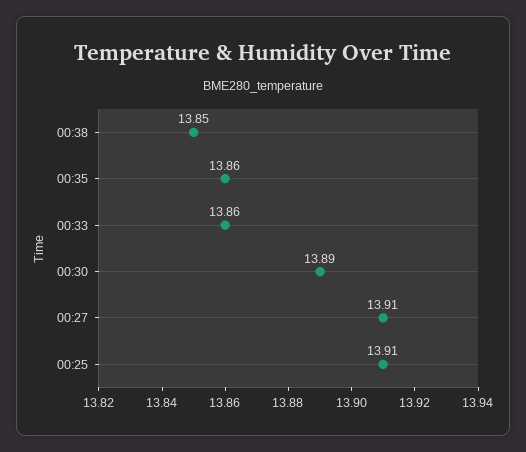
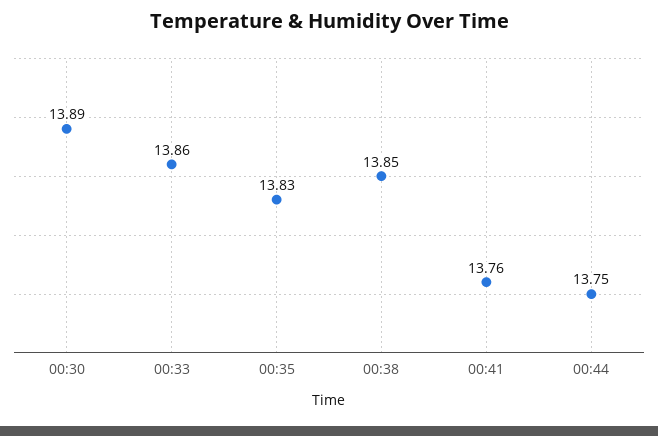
00:35: 13.86 -> 13.83
00:27: 13.91 -> none
00:25: 13.91 -> none
00:41: none -> 13.76
00:44: none -> 13.75

